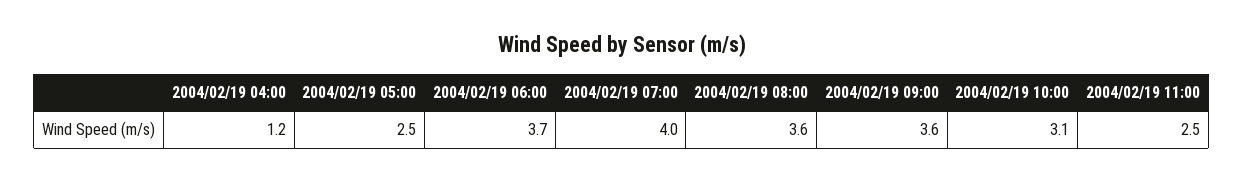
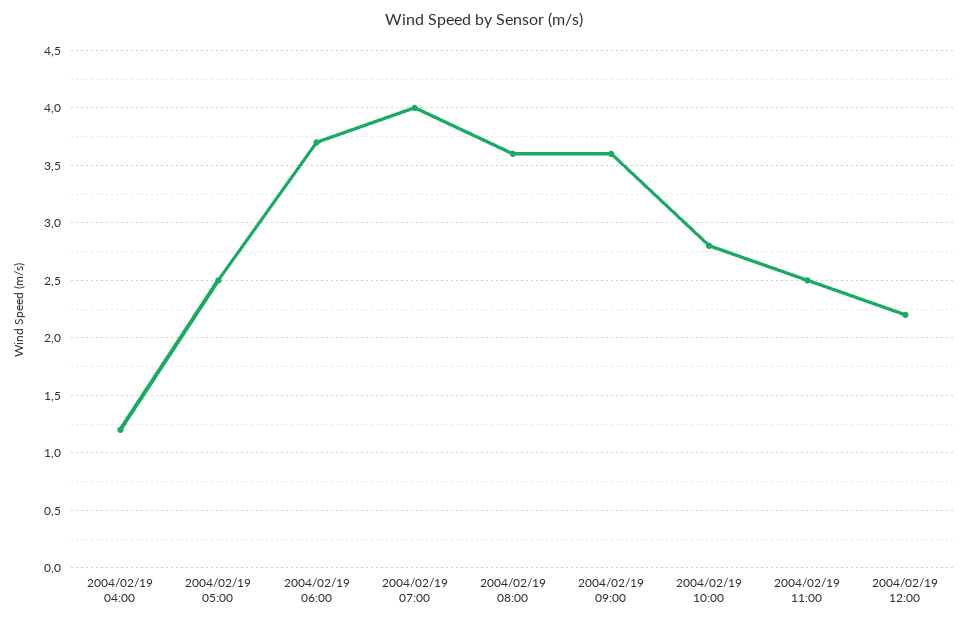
2004/02/19 10:00: 3.1 -> 2.8
2004/02/19 12:00: none -> 2.2

